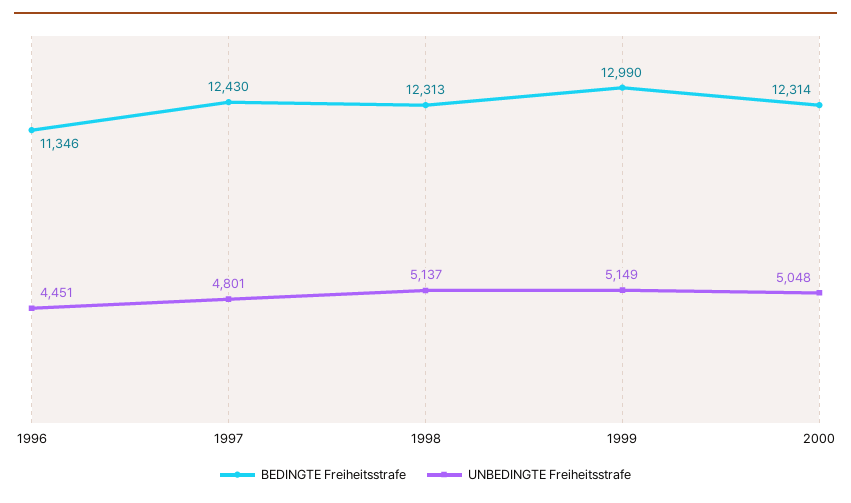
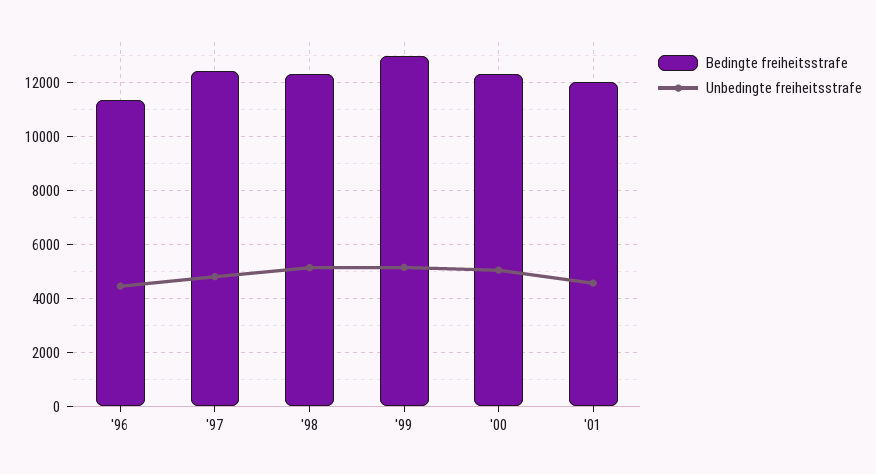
BEDINGTE Freiheitsstrafe, '01: none -> 12000
UNBEDINGTE Freiheitsstrafe, '01: none -> 4500

